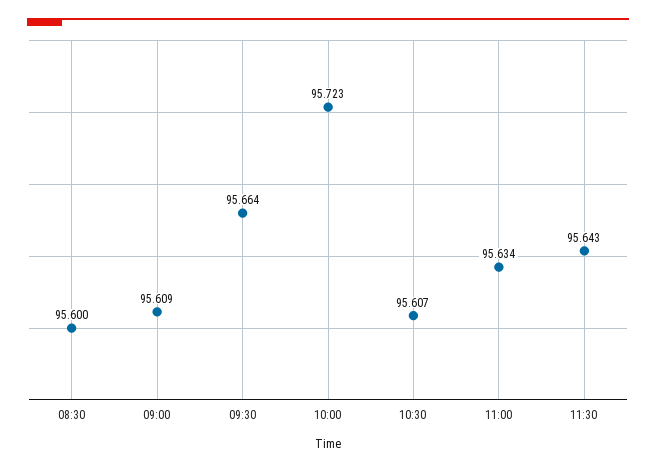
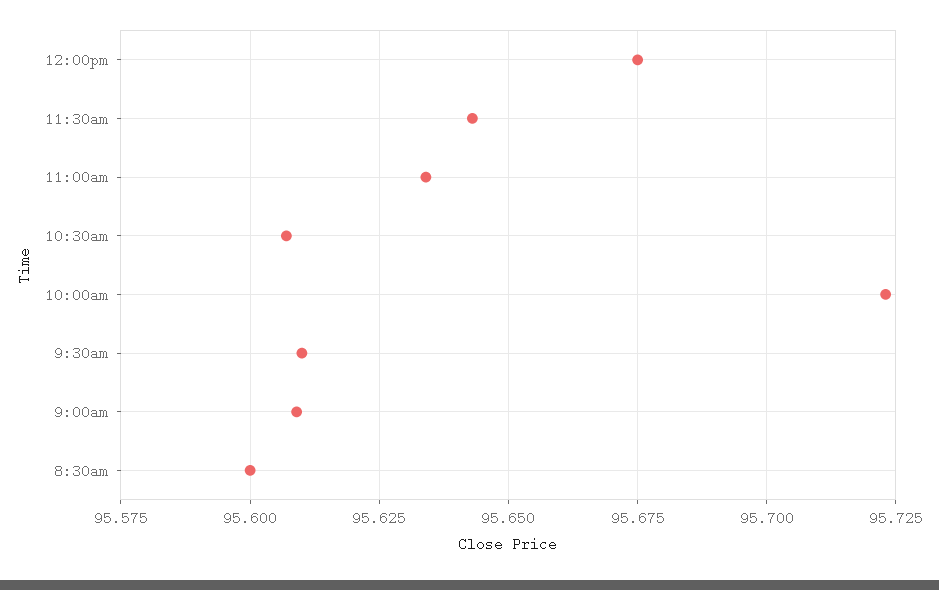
09:30: 95.664 -> 95.61
12:00pm: none -> 95.675

